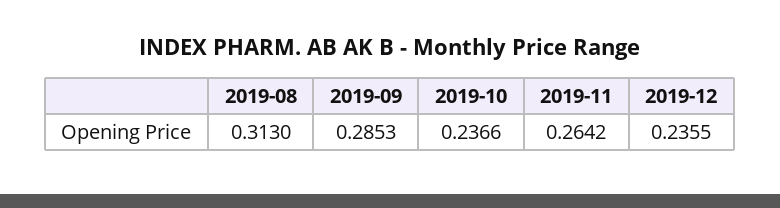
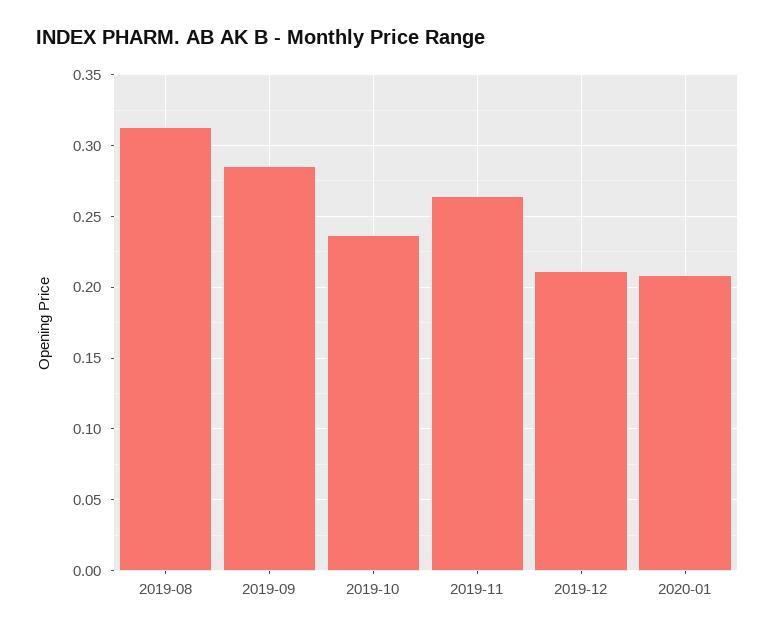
2019-12: 0.2355 -> 0.21
2020-01: none -> 0.21

